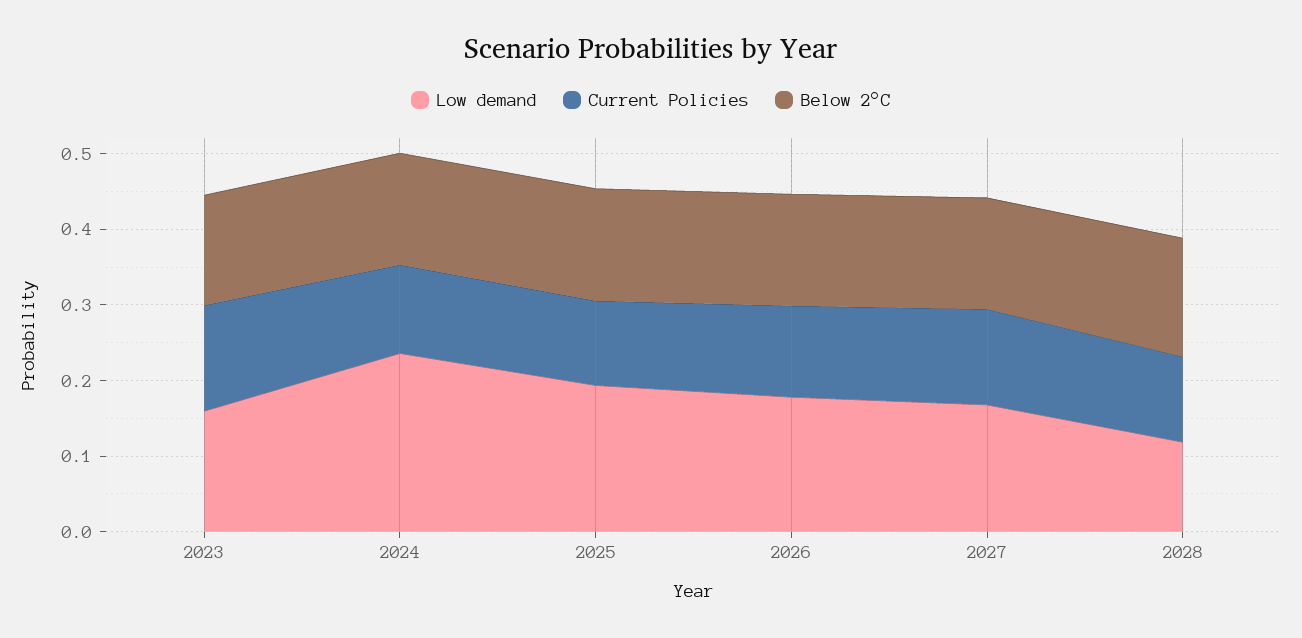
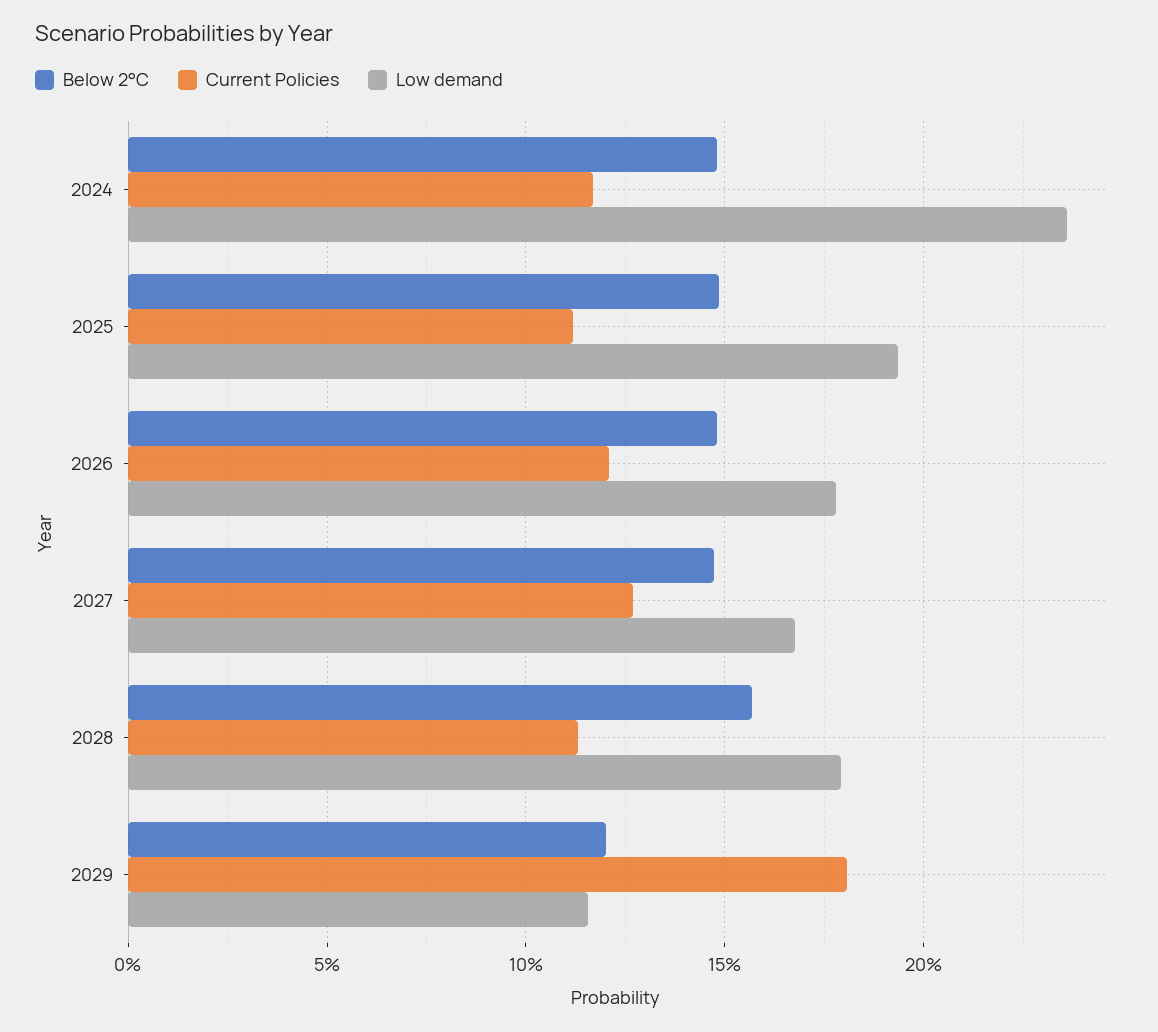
Low demand, 2023: 0.16 -> none
Current Policies, 2023: 0.14 -> none
Below 2°C, 2023: 0.14 -> none
Low demand, 2028: 0.12 -> 0.18
Below 2°C, 2029: none -> 0.12
Current Policies, 2029: none -> 0.18
Low demand, 2029: none -> 0.115

